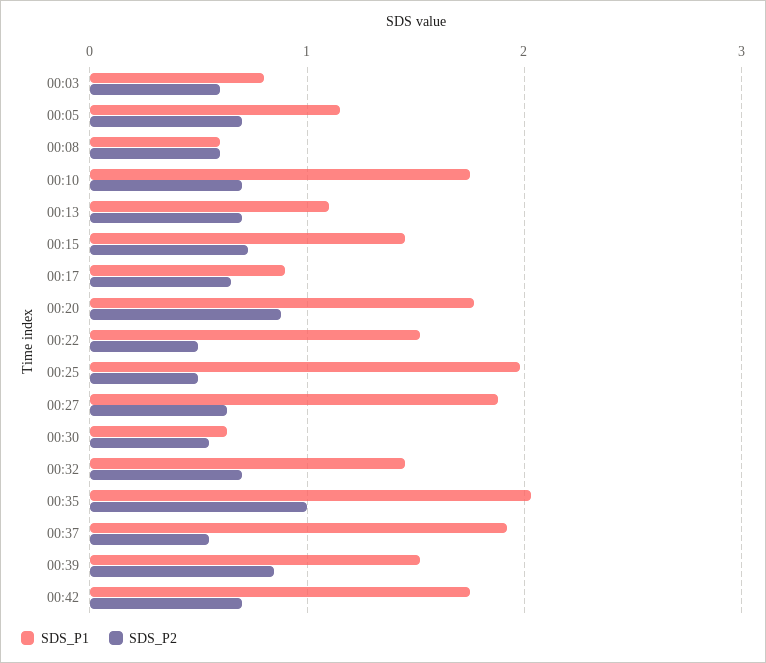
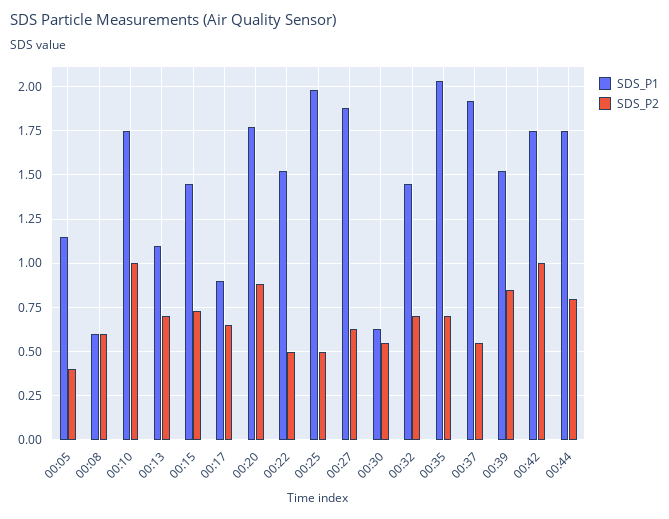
SDS_P1, 00:03: 0.8 -> none
SDS_P2, 00:03: 0.6 -> none
SDS_P2, 00:05: 0.7 -> 0.4
SDS_P2, 00:10: 0.7 -> 1
SDS_P2, 00:35: 1 -> 0.7
SDS_P2, 00:42: 0.7 -> 1
SDS_P1, 00:44: none -> 1.75
SDS_P2, 00:44: none -> 0.8

